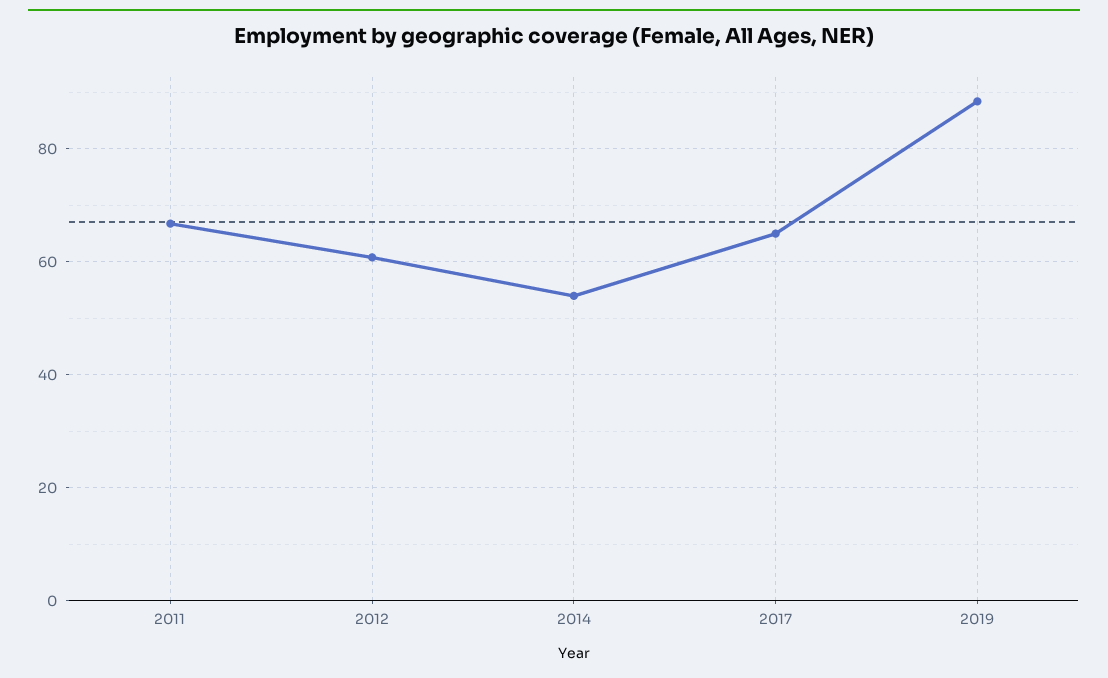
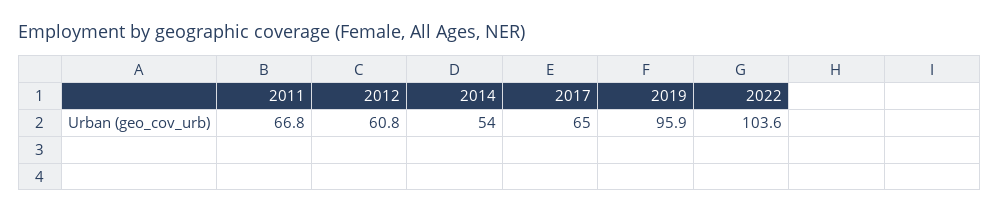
2019: 88 -> 95.9
2022: none -> 103.6

